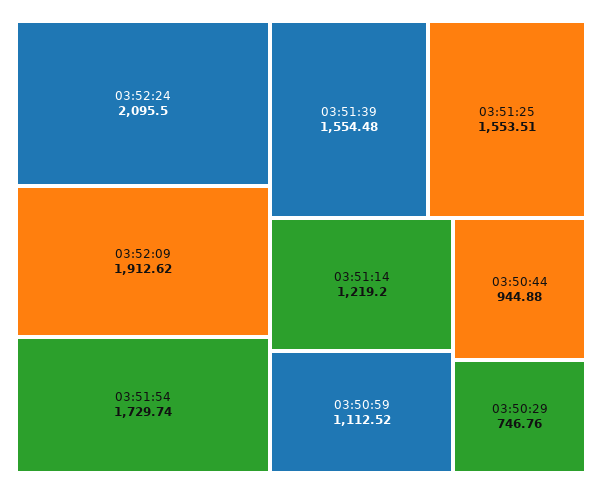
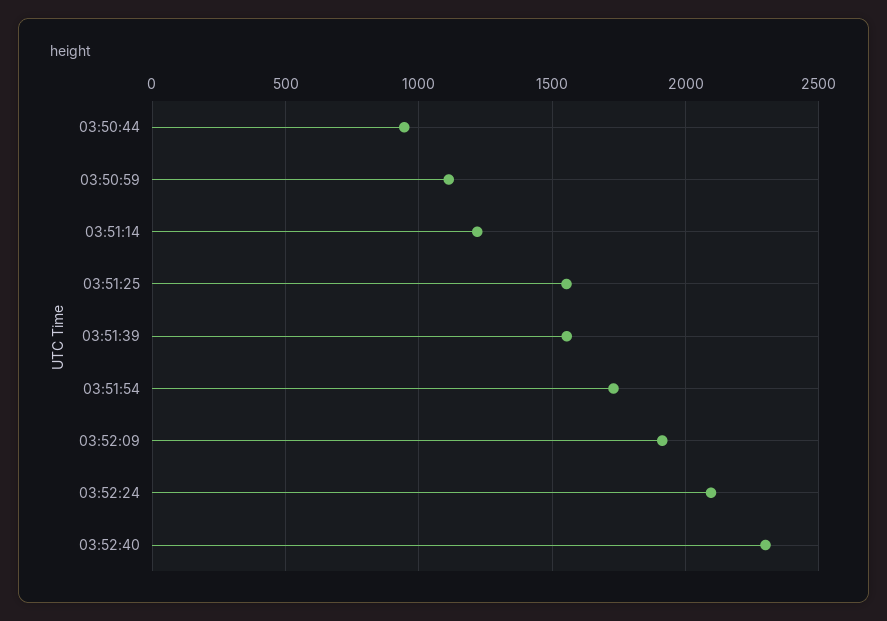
03:50:29: 746.76 -> none
03:52:40: none -> 2300

